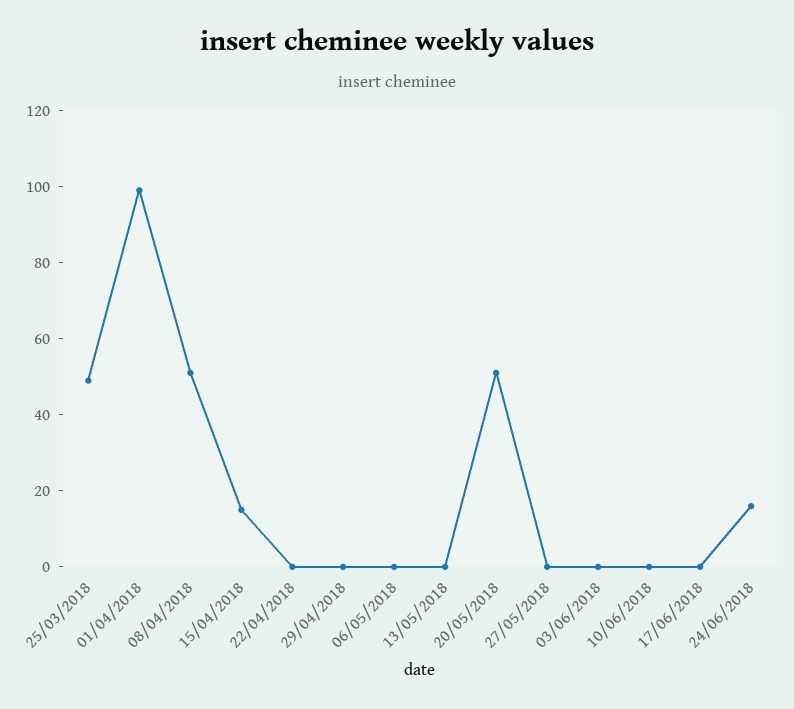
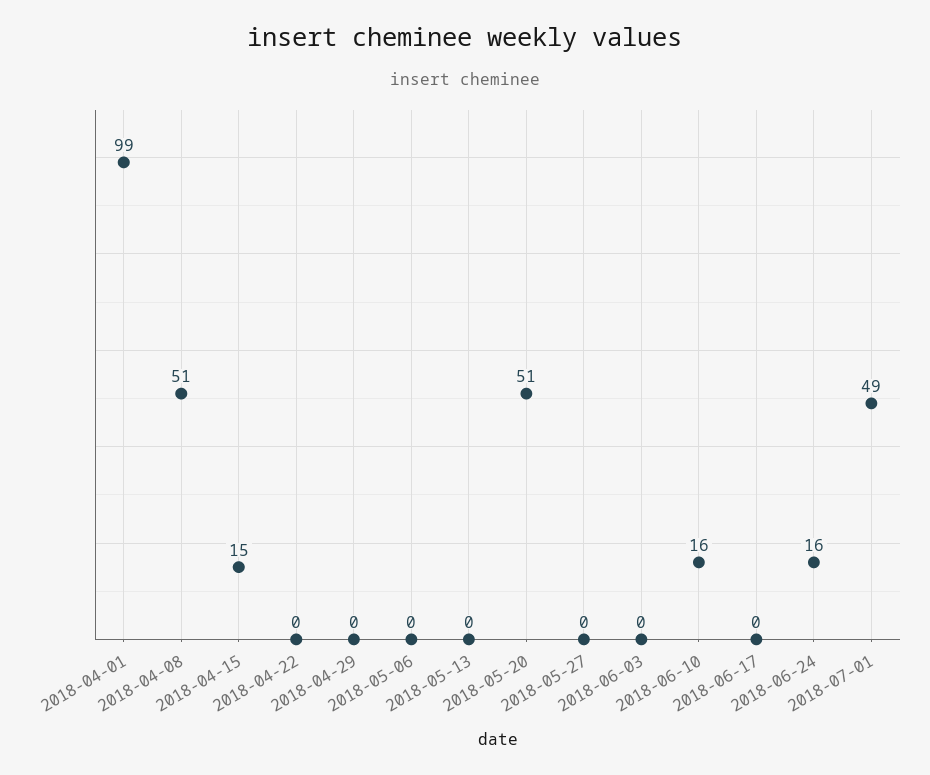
25/03/2018: 50 -> none
10/06/2018: 0 -> 16
2018-07-01: none -> 49

